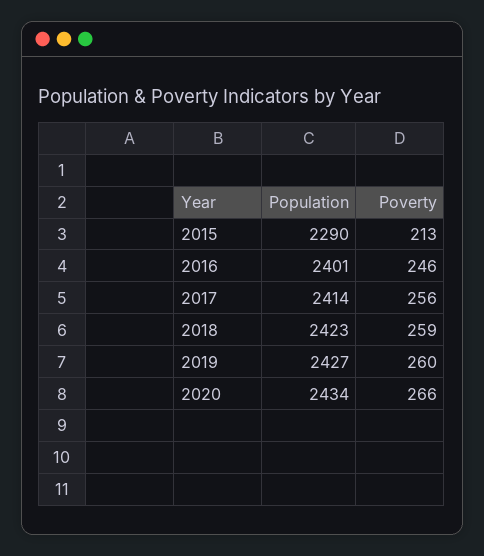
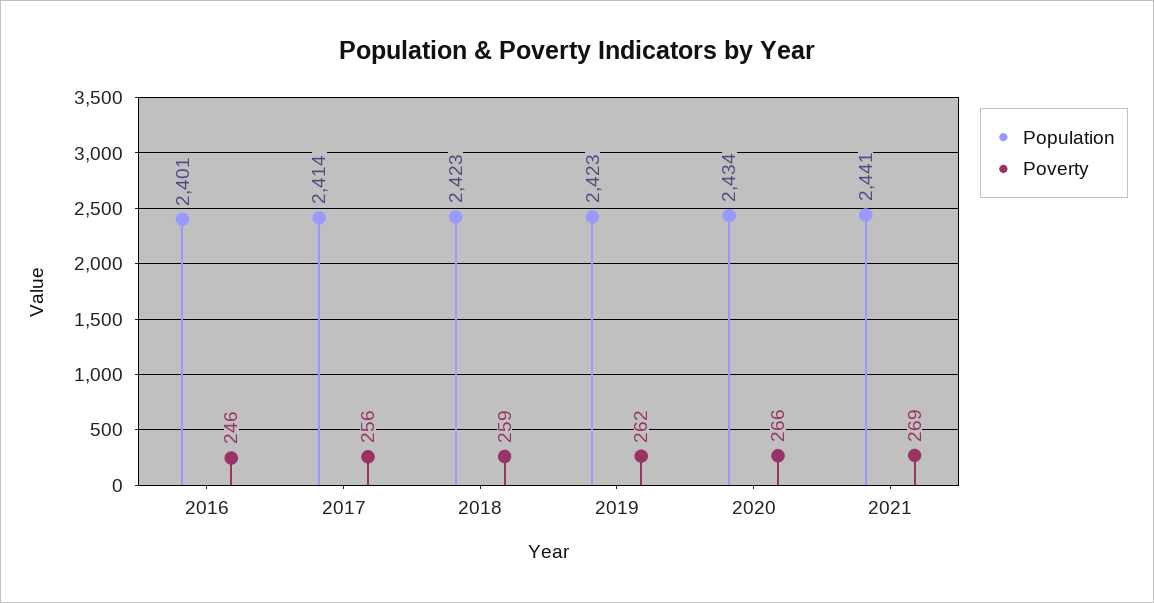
Population, 2015: 2290 -> none
Poverty, 2015: 213 -> none
Population, 2019: 2427 -> 2423
Poverty, 2019: 260 -> 262
Population, 2021: none -> 2441
Poverty, 2021: none -> 269

